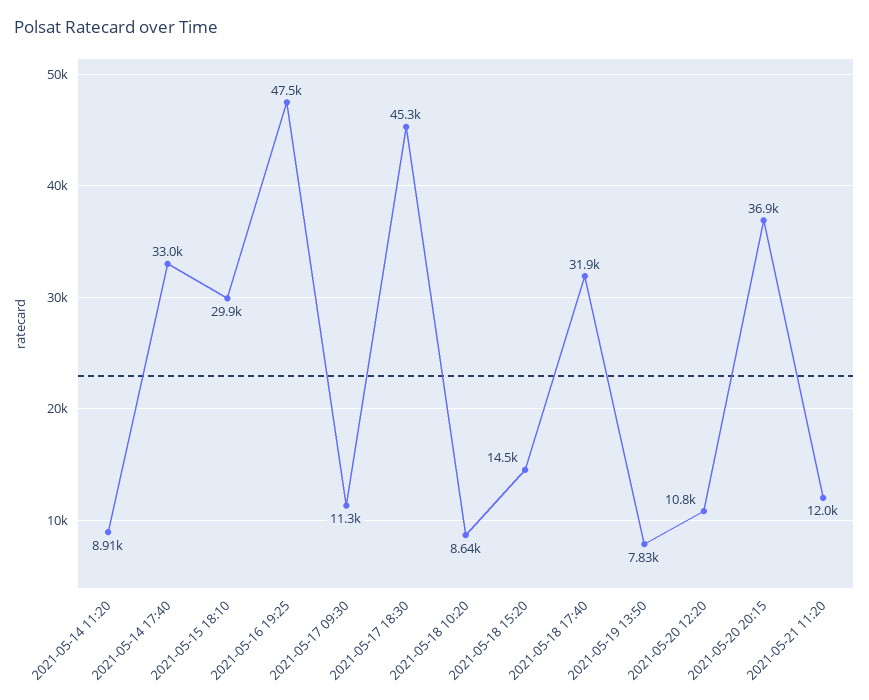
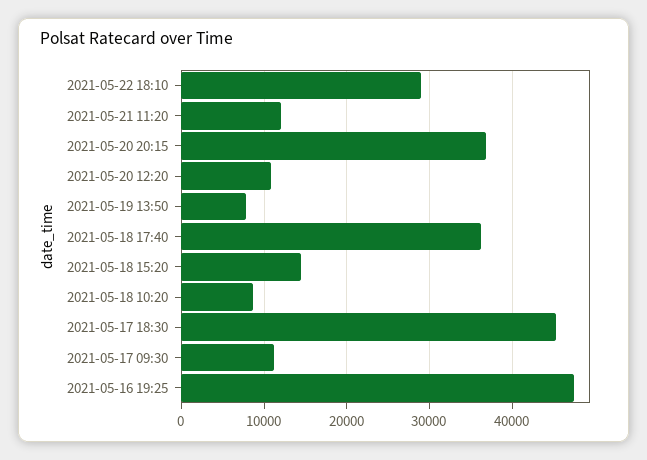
2021-05-14 11:20: 8910 -> none
2021-05-14 17:40: 33000 -> none
2021-05-15 18:10: 29900 -> none
2021-05-18 17:40: 31900 -> 36000
2021-05-22 18:10: none -> 29000

